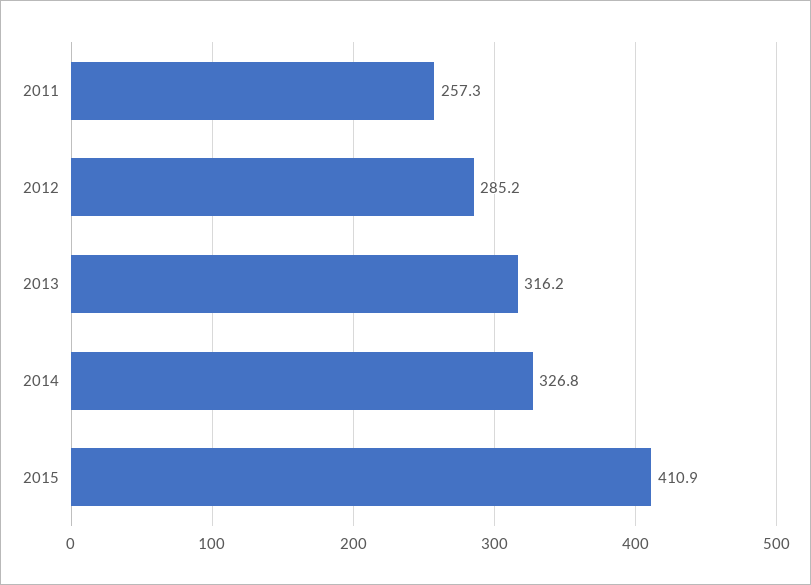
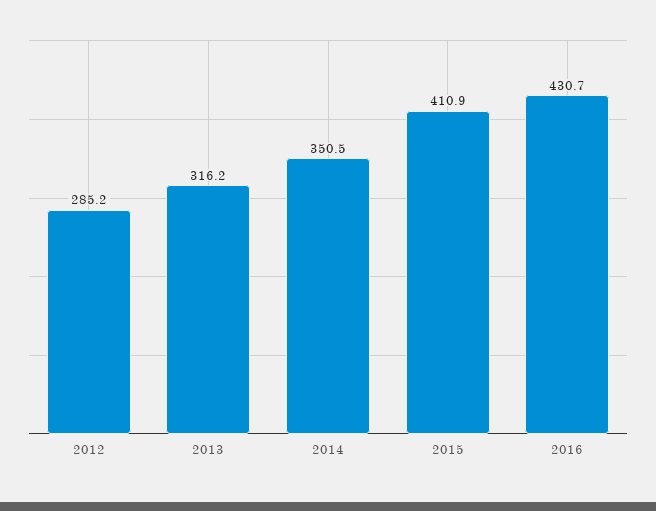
2011: 257.3 -> none
2014: 326.8 -> 350.5
2016: none -> 430.7

